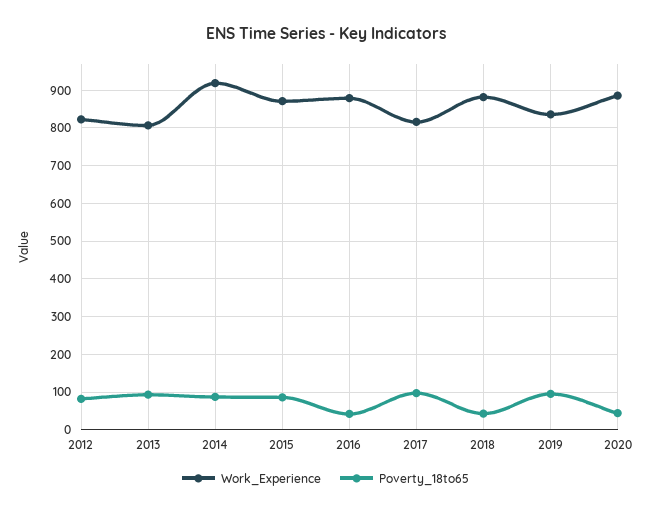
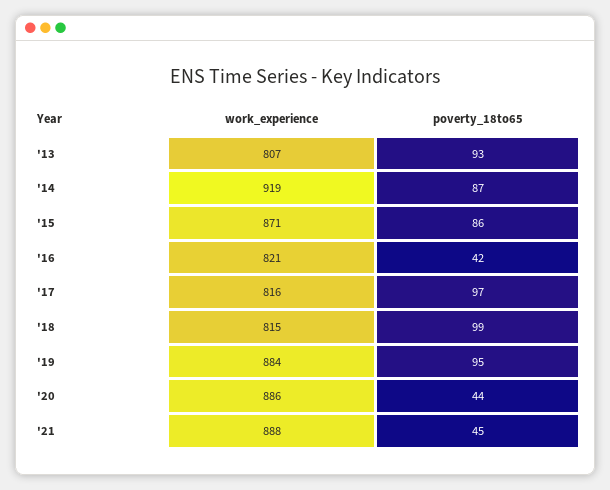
Work_Experience, 2012: 820 -> none
Poverty_18to65, 2012: 80 -> none
Work_Experience, 2016: 880 -> 821
Work_Experience, 2018: 880 -> 815
Poverty_18to65, 2018: 40 -> 99
Work_Experience, 2019: 840 -> 884
Work_Experience, '21: none -> 888
Poverty_18to65, '21: none -> 45

